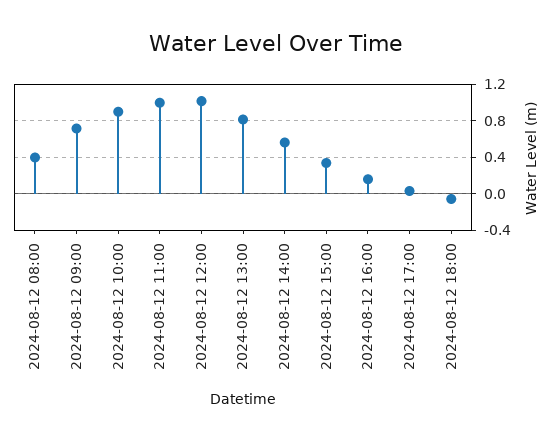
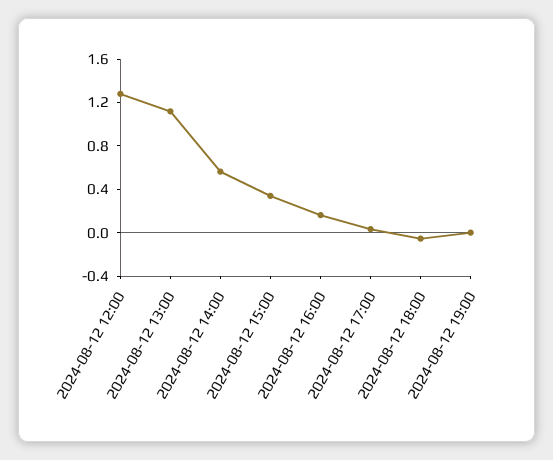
2024-08-12 08:00: 0.4 -> none
2024-08-12 09:00: 0.7 -> none
2024-08-12 10:00: 0.9 -> none
2024-08-12 11:00: 1 -> none
2024-08-12 12:00: 1 -> 1.3
2024-08-12 13:00: 0.8 -> 1.1
2024-08-12 19:00: none -> 0

